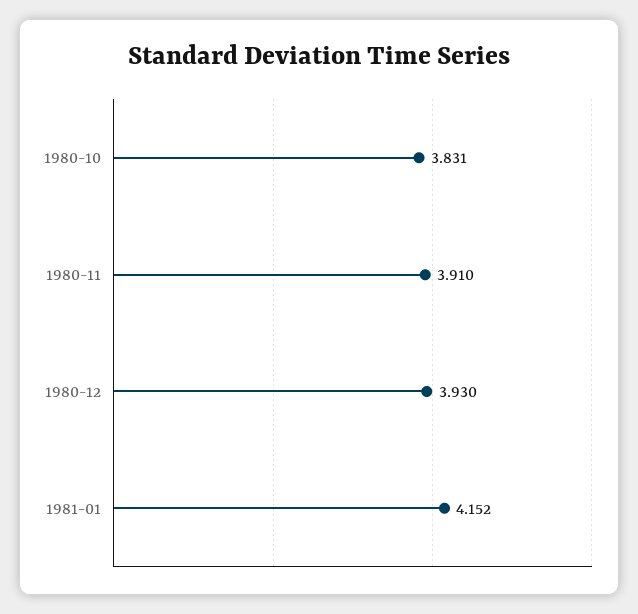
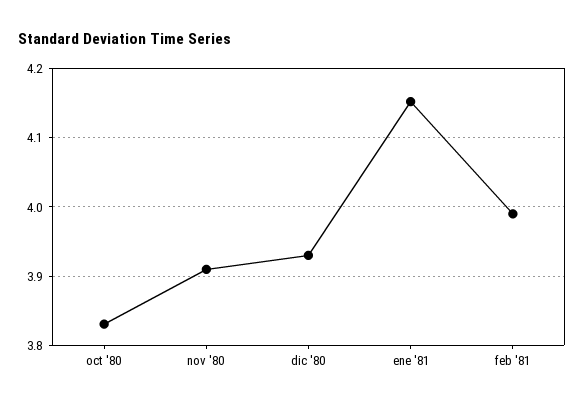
feb '81: none -> 3.99

